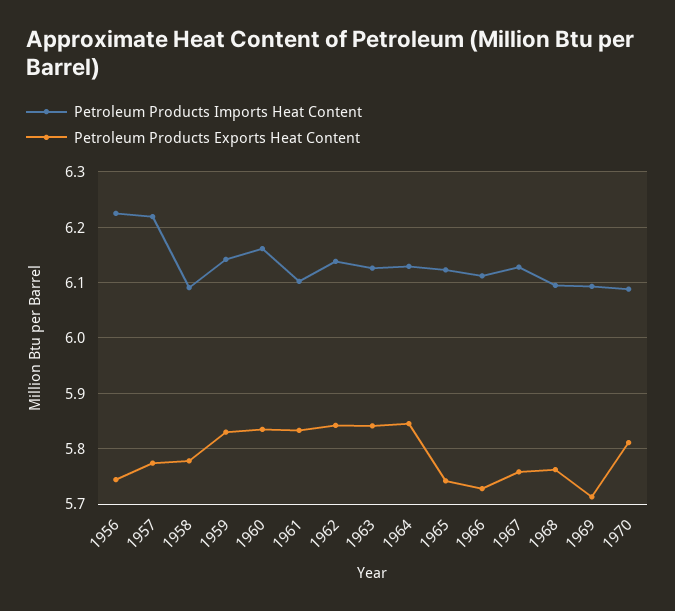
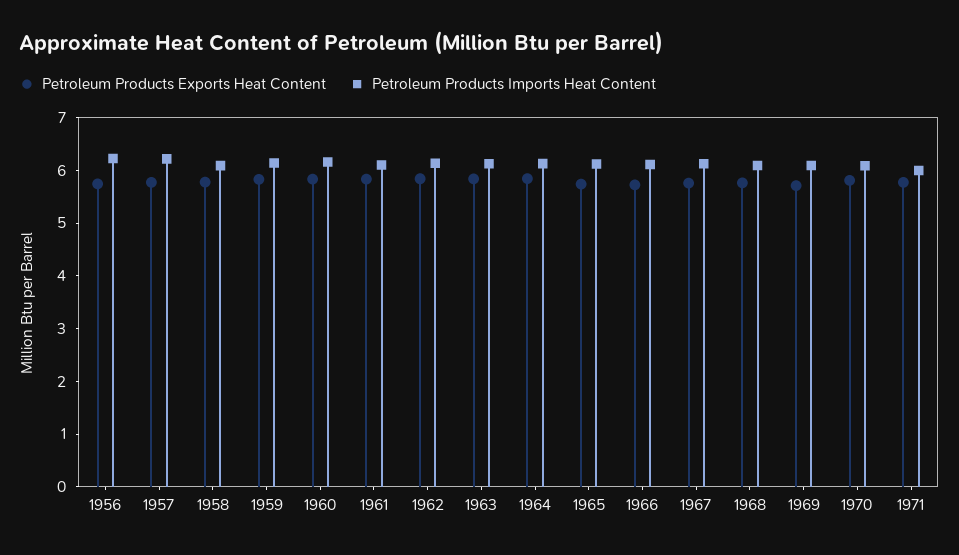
Petroleum Products Exports Heat Content, 1971: none -> 5.8
Petroleum Products Imports Heat Content, 1971: none -> 6

